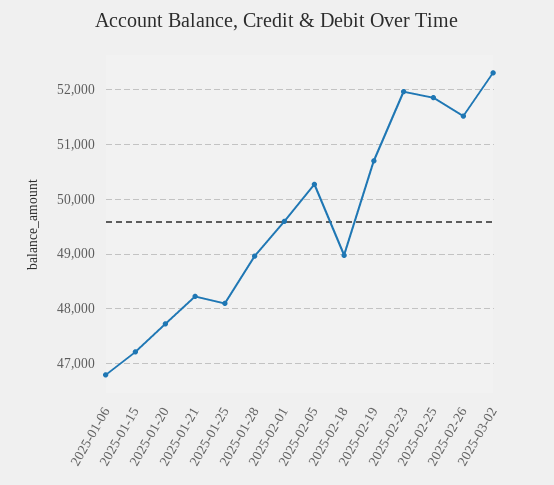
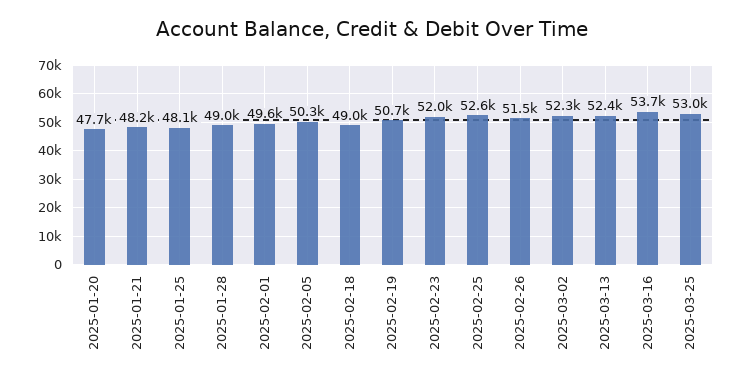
2025-01-06: 46800 -> none
2025-01-15: 47200 -> none
2025-02-25: 51800 -> 52600
2025-03-13: none -> 52400
2025-03-16: none -> 53700
2025-03-25: none -> 53000

